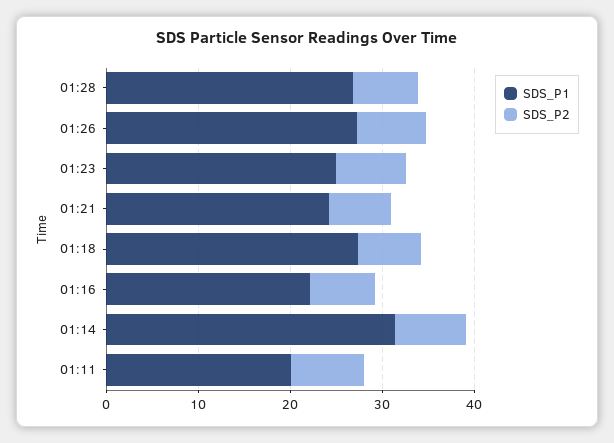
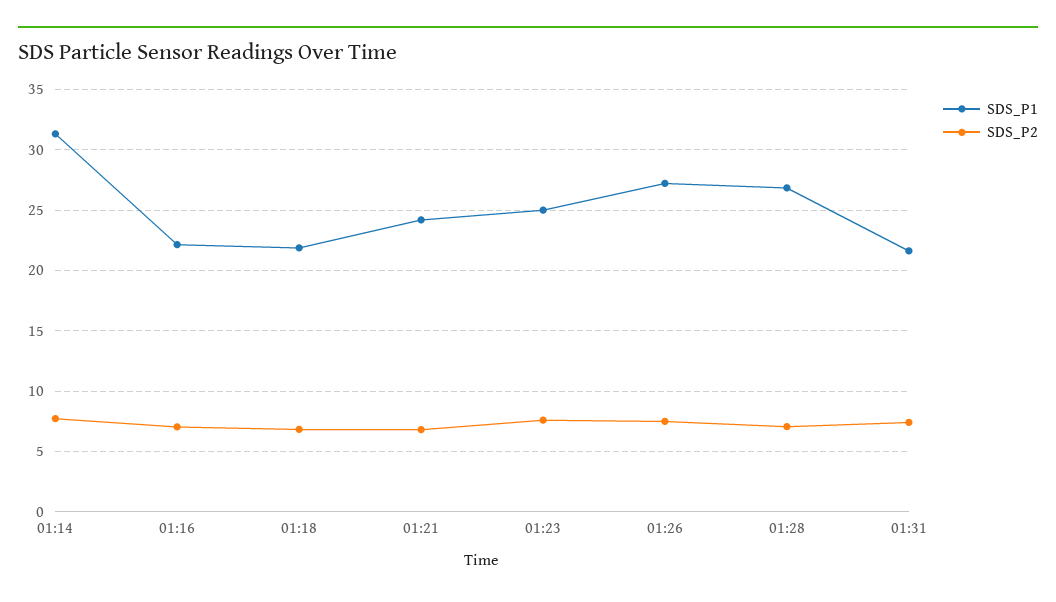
SDS_P1, 01:18: 28 -> 22
SDS_P1, 01:11: 20 -> none
SDS_P2, 01:11: 8 -> none
SDS_P1, 01:31: none -> 21.5
SDS_P2, 01:31: none -> 7.5

